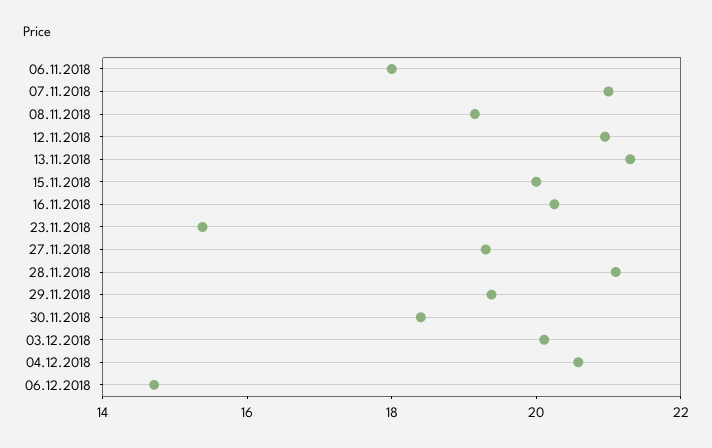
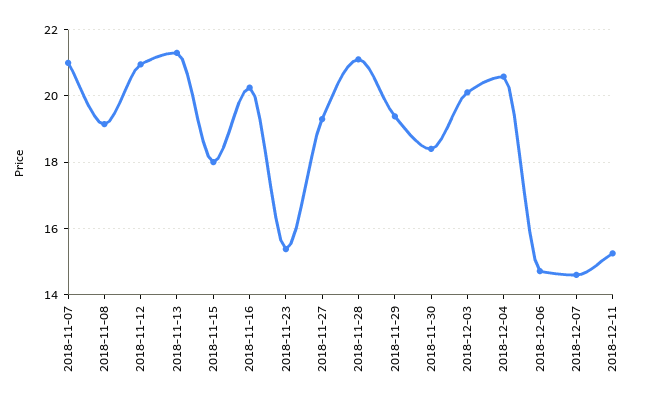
06.11.2018: 18 -> none
15.11.2018: 20 -> 18
2018-12-07: none -> 14.6
2018-12-11: none -> 15.2

